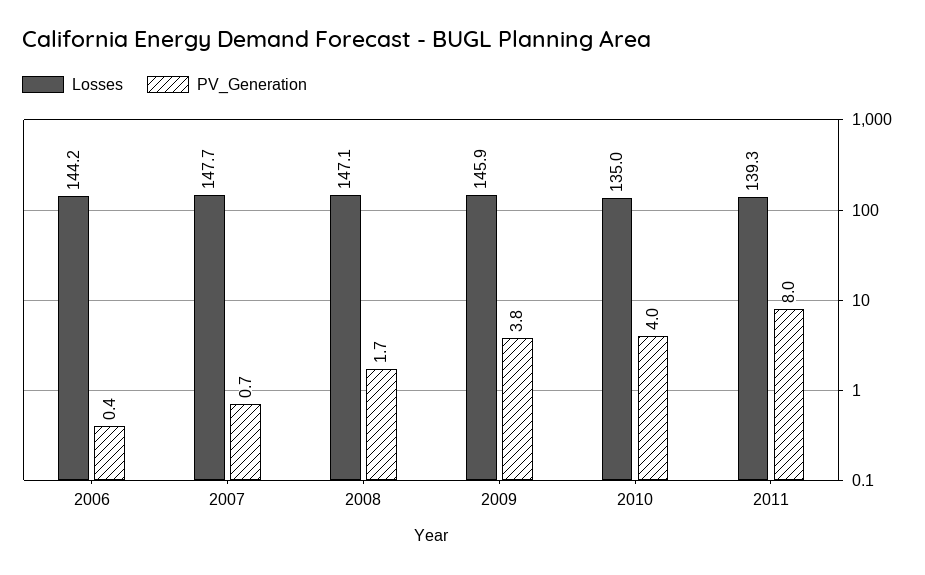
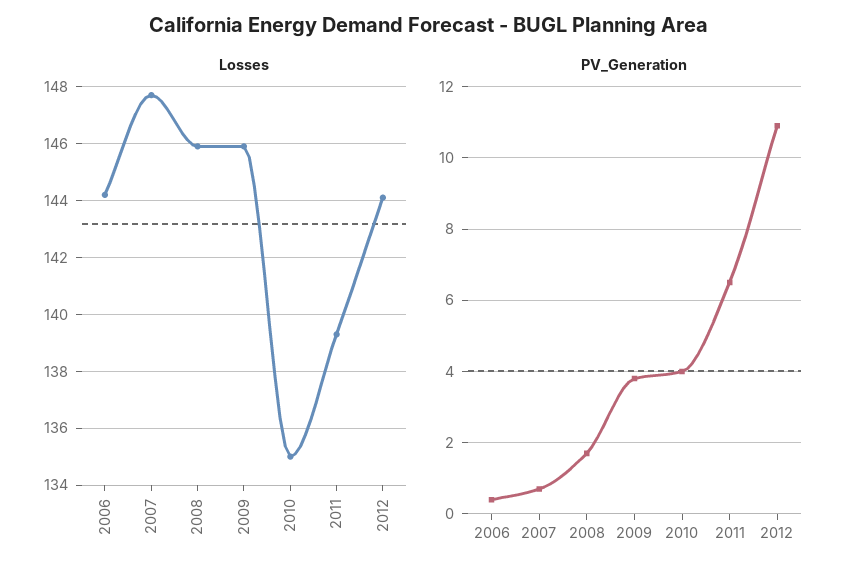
Losses, 2008: 147.1 -> 146
PV_Generation, 2011: 8 -> 6.5
Losses, 2012: none -> 144
PV_Generation, 2012: none -> 11

